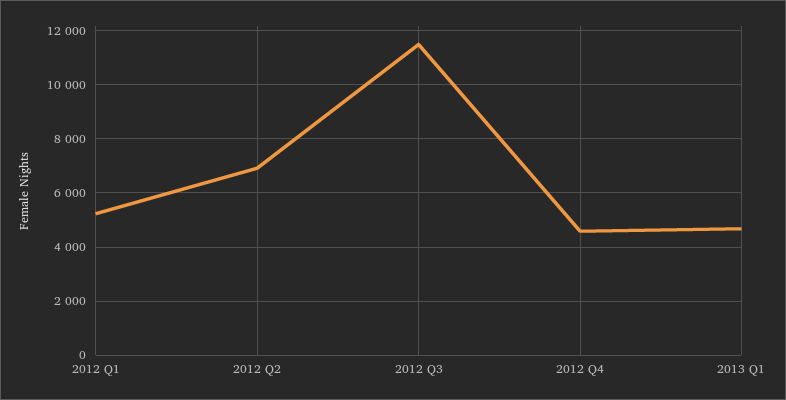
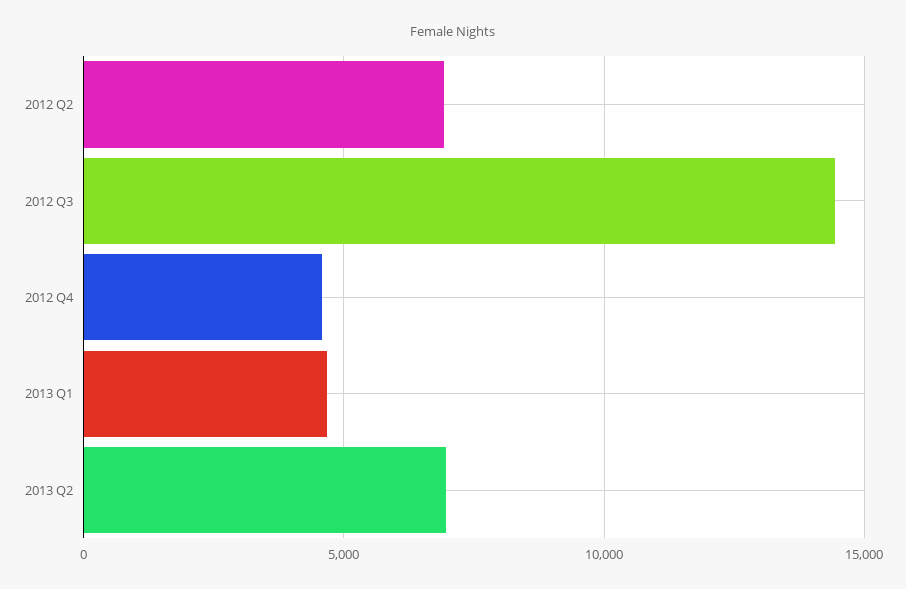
2012 Q1: 5250 -> none
2012 Q3: 11500 -> 14500
2013 Q2: none -> 7000

